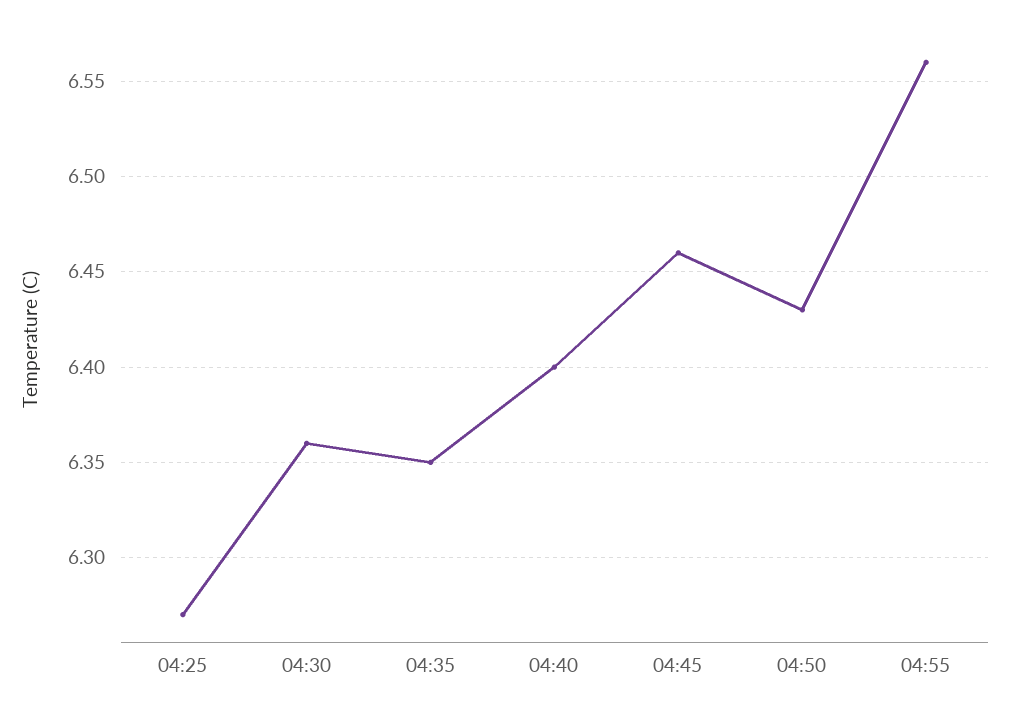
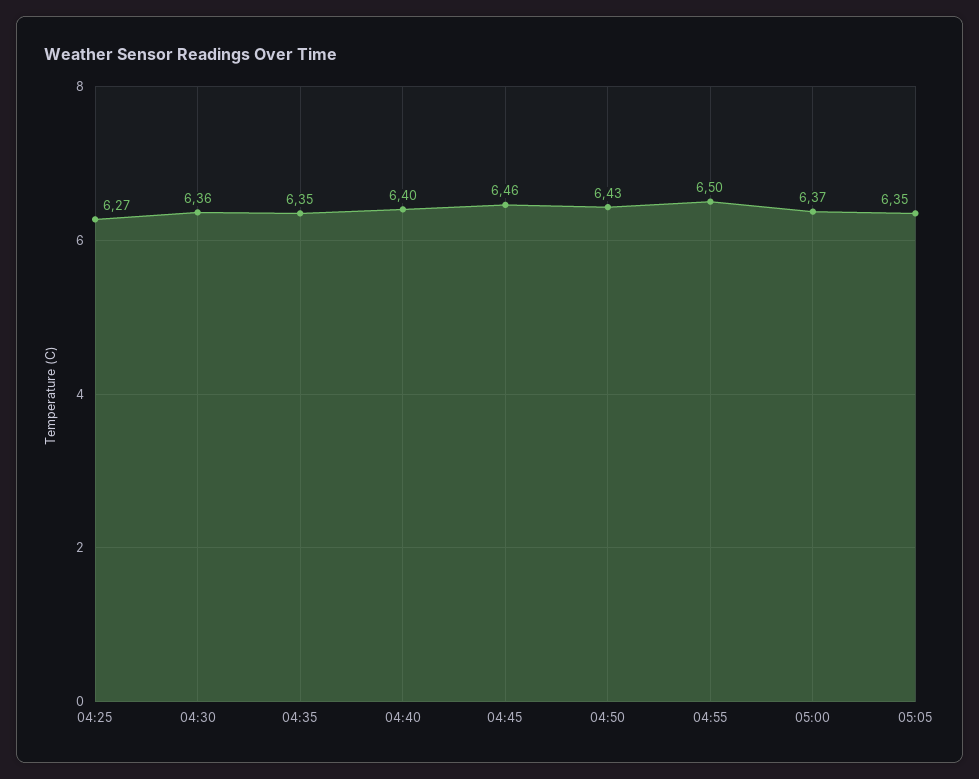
04:55: 6.56 -> 6.5
05:00: none -> 6.37
05:05: none -> 6.35

